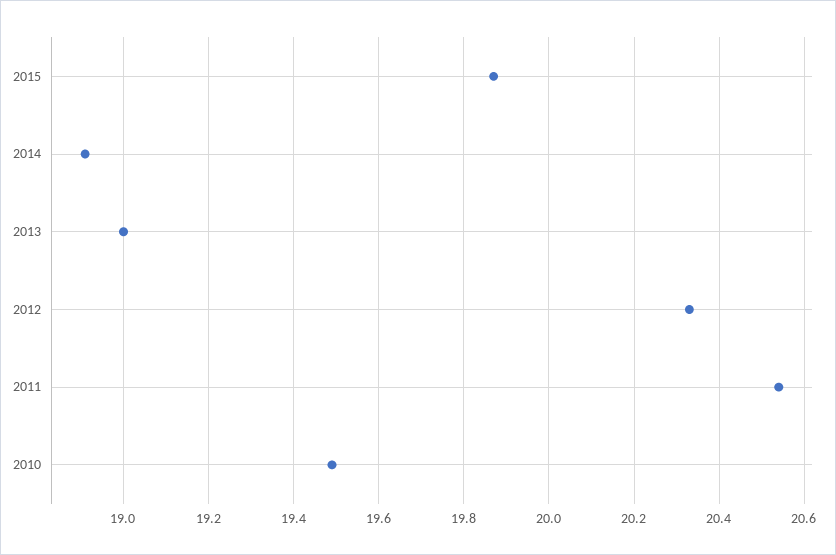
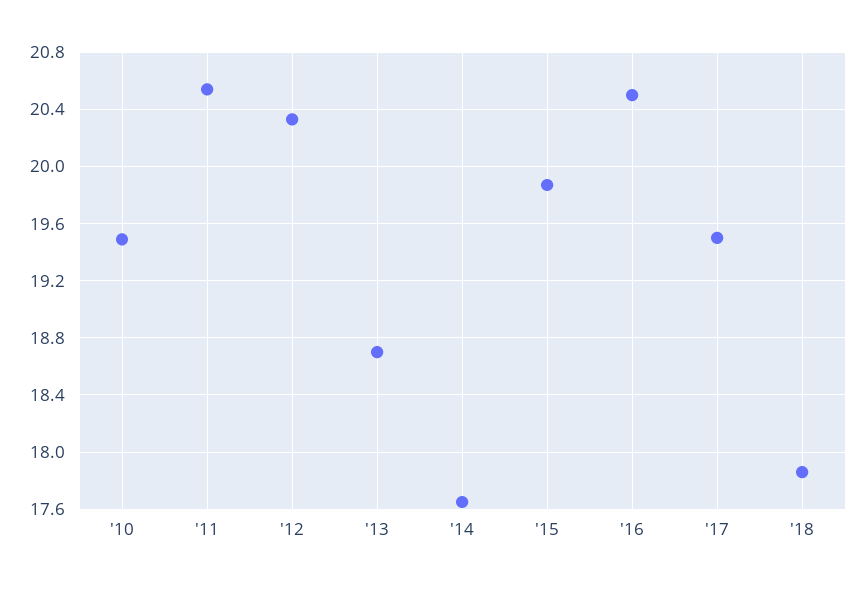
2014: 18.9 -> 17.65
2013: 19 -> 18.7
'16: none -> 20.5
'17: none -> 19.5
'18: none -> 17.85

